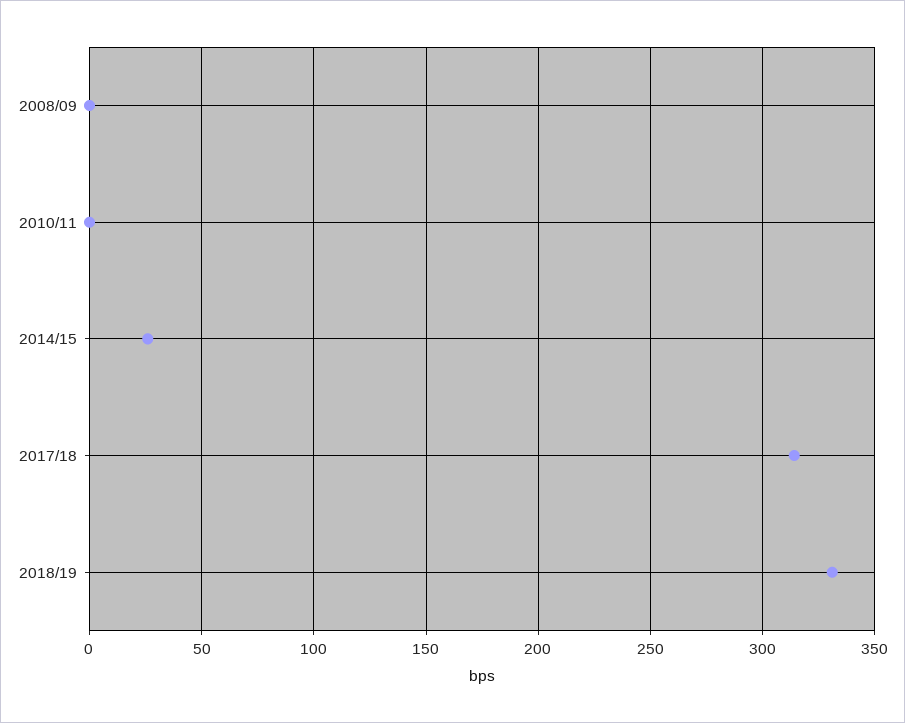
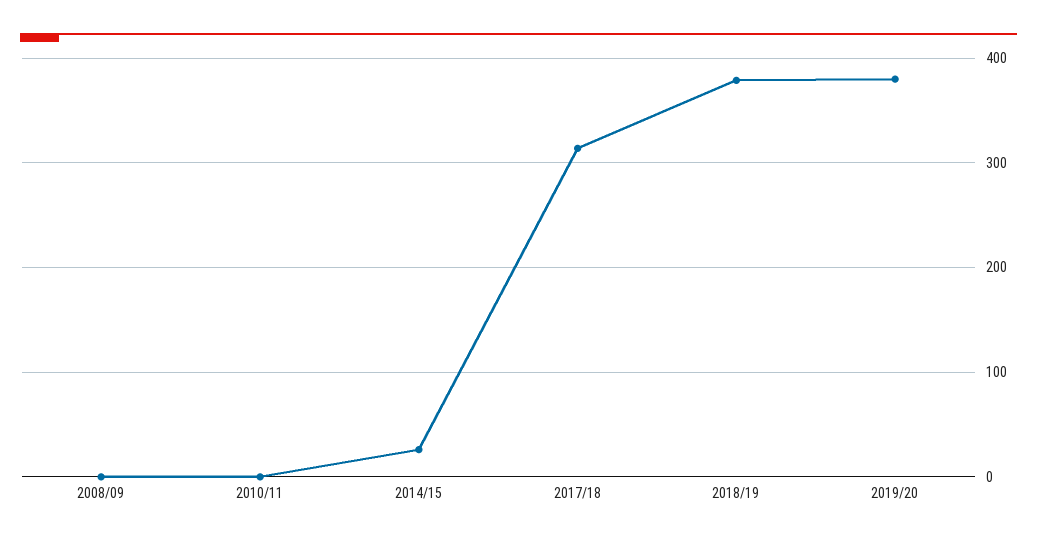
2018/19: 330 -> 380
2019/20: none -> 380

